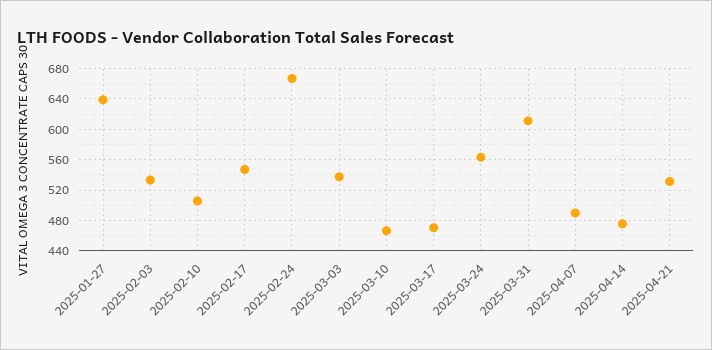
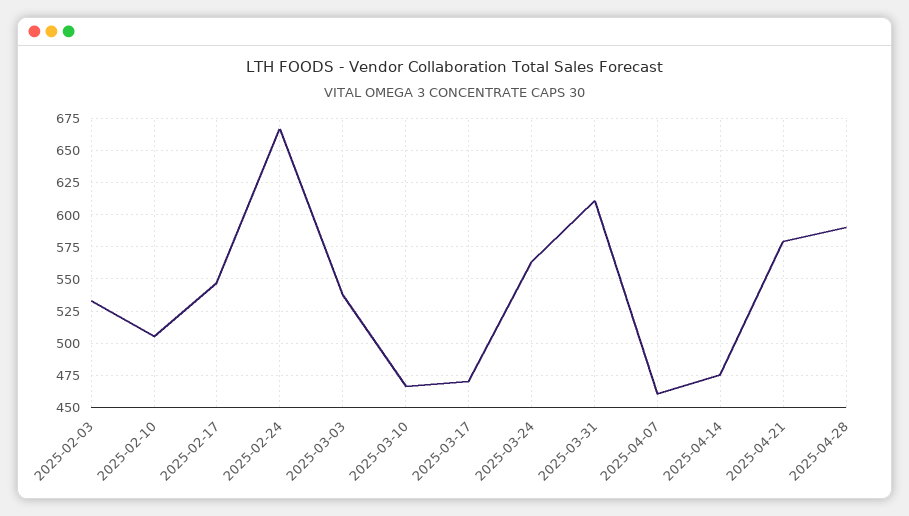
2025-01-27: 640 -> none
2025-04-07: 490 -> 460
2025-04-21: 530 -> 580
2025-04-28: none -> 590

